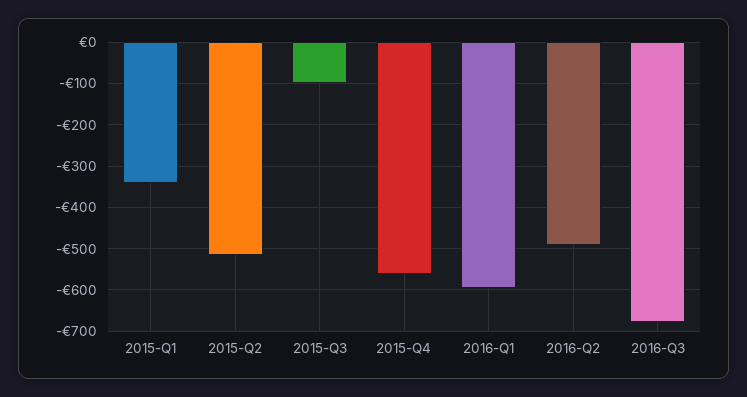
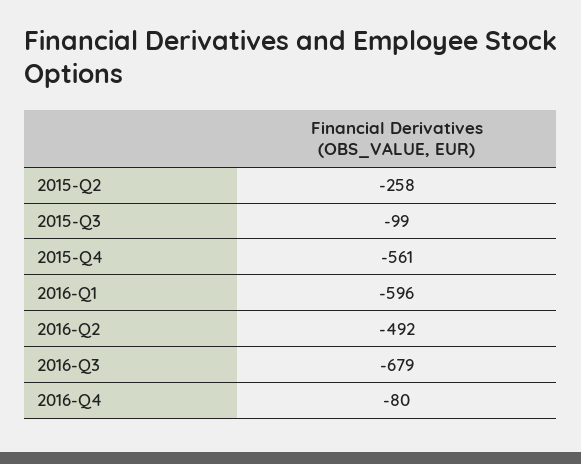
2015-Q1: -340 -> none
2015-Q2: -520 -> -258
2016-Q4: none -> -80

